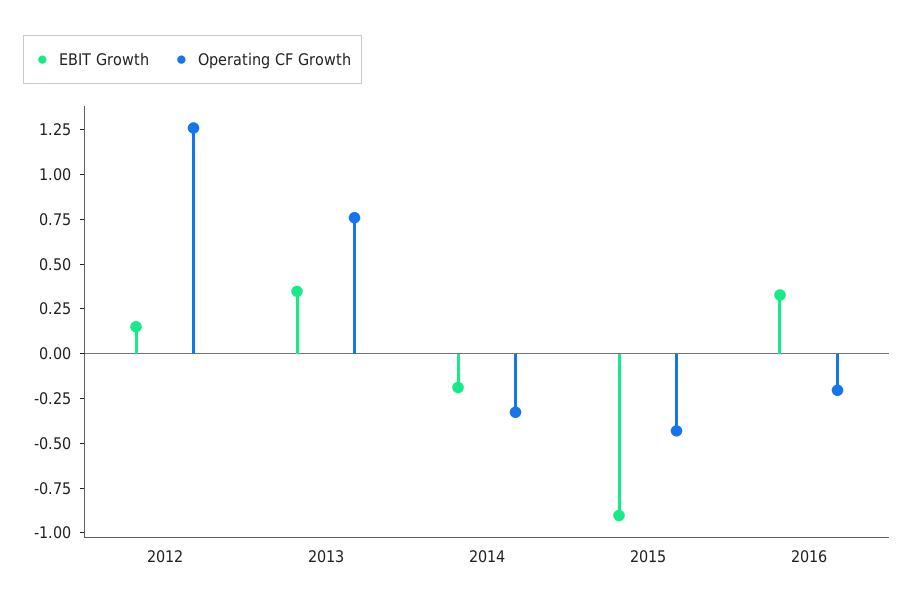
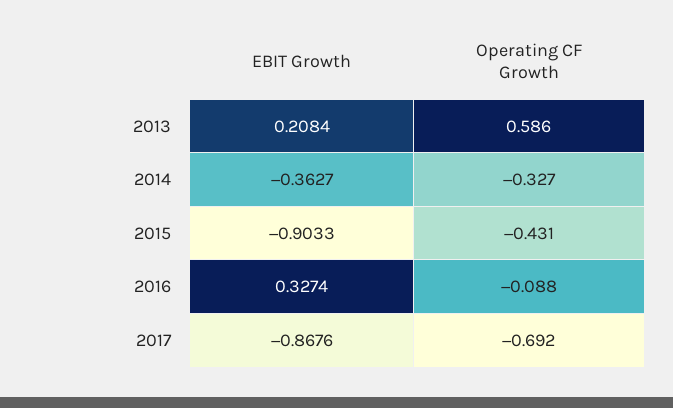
EBIT Growth, 2012: 0.15 -> none
Operating CF Growth, 2012: 1.25 -> none
EBIT Growth, 2013: 0.35 -> 0.2084
Operating CF Growth, 2013: 0.75 -> 0.586
EBIT Growth, 2014: -0.2 -> -0.3627
Operating CF Growth, 2016: -0.2 -> -0.088
EBIT Growth, 2017: none -> -0.8676
Operating CF Growth, 2017: none -> -0.692

